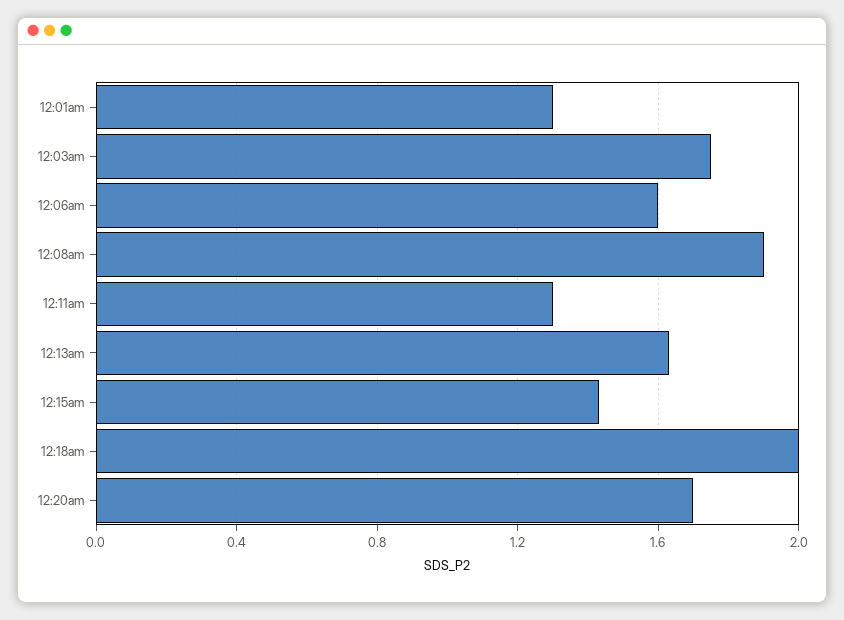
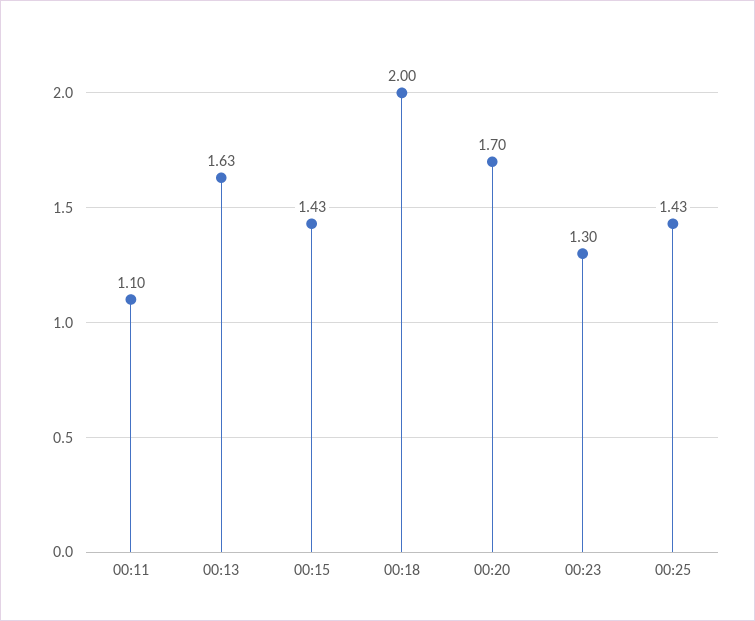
12:01am: 1.3 -> none
12:03am: 1.75 -> none
12:06am: 1.6 -> none
12:08am: 1.9 -> none
12:11am: 1.3 -> 1.1
00:23: none -> 1.3
00:25: none -> 1.43

